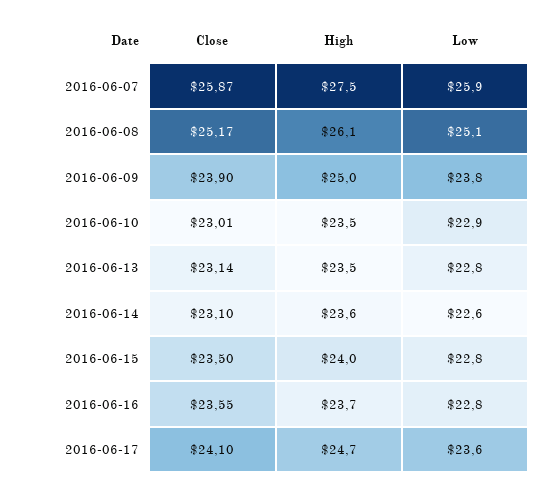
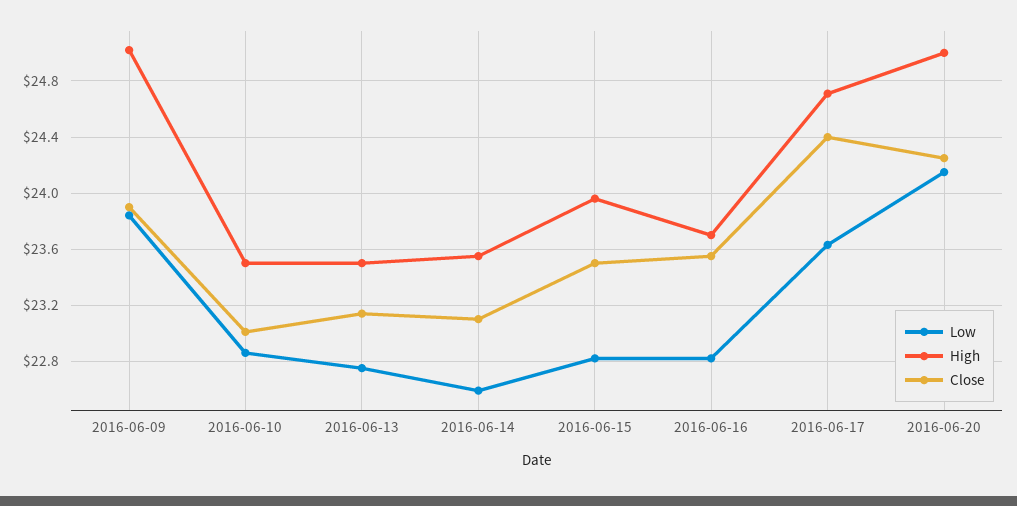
Close, 2016-06-07: 25.87 -> none
High, 2016-06-07: 27.5 -> none
Low, 2016-06-07: 25.9 -> none
Close, 2016-06-08: 25.17 -> none
High, 2016-06-08: 26.1 -> none
Low, 2016-06-08: 25.1 -> none
Close, 2016-06-17: 24.1 -> 24.4
Low, 2016-06-20: none -> 24.15
High, 2016-06-20: none -> 25
Close, 2016-06-20: none -> 24.25

